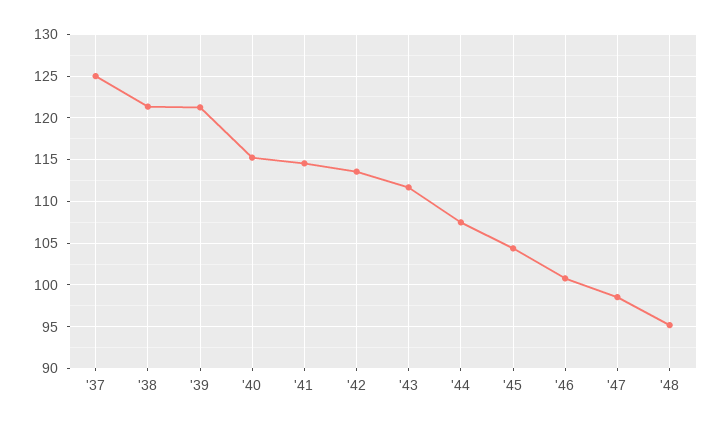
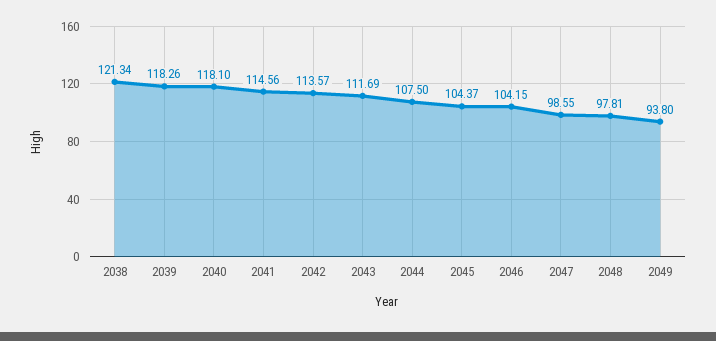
'37: 125 -> none
'39: 121 -> 118.26
'40: 115 -> 118.1
'46: 101 -> 104.15
'48: 95 -> 97.81
2049: none -> 93.8

